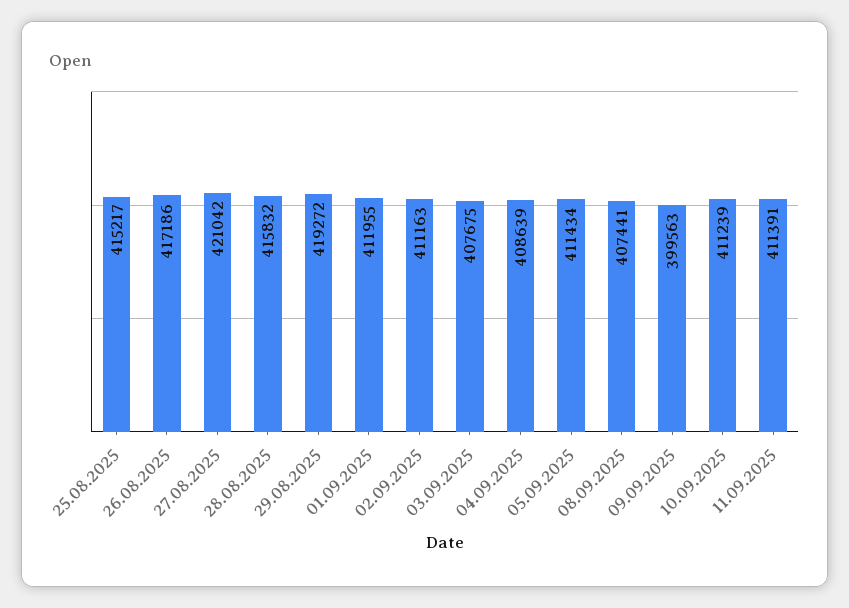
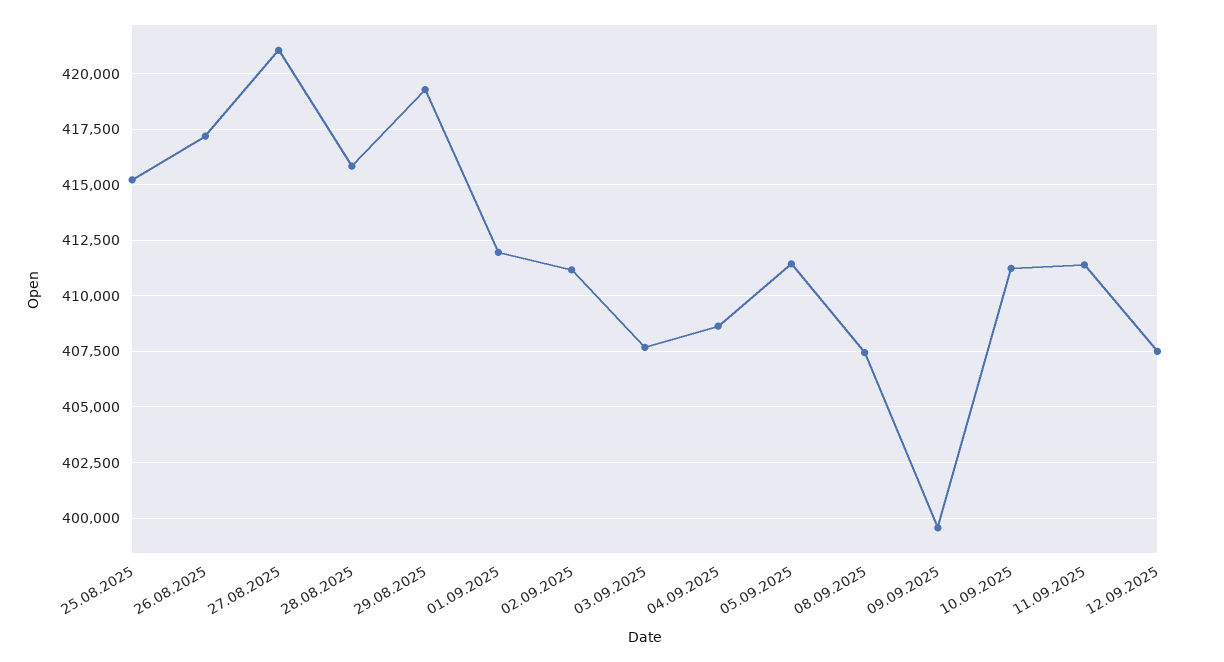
12.09.2025: none -> 407500

